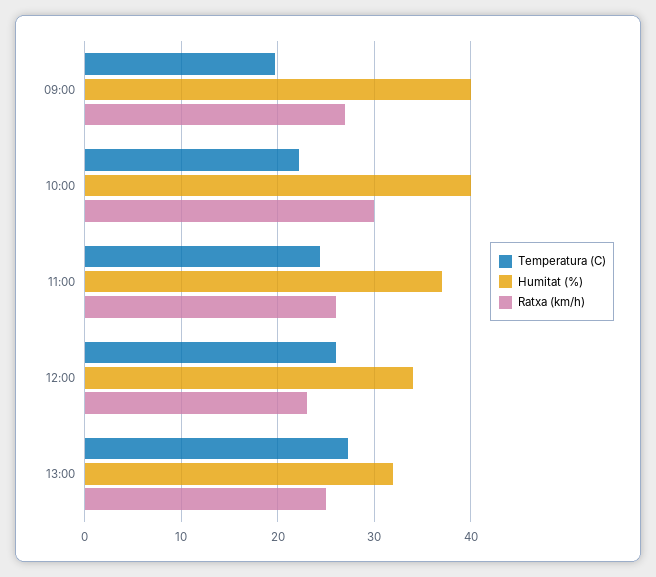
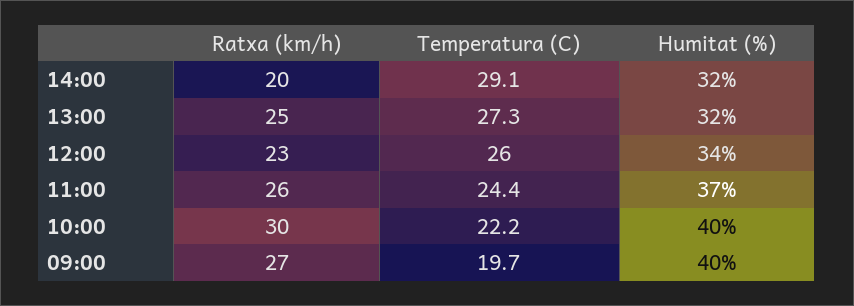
Ratxa (km/h), 14:00: none -> 20
Temperatura (C), 14:00: none -> 29.1
Humitat (%), 14:00: none -> 32

